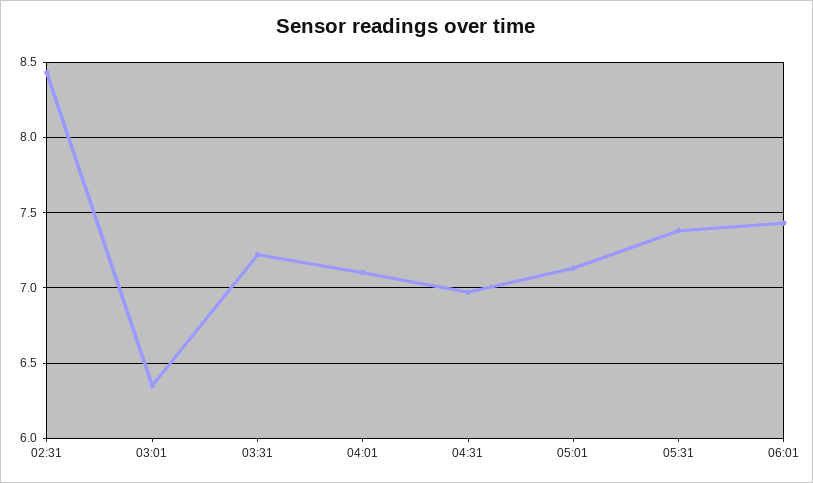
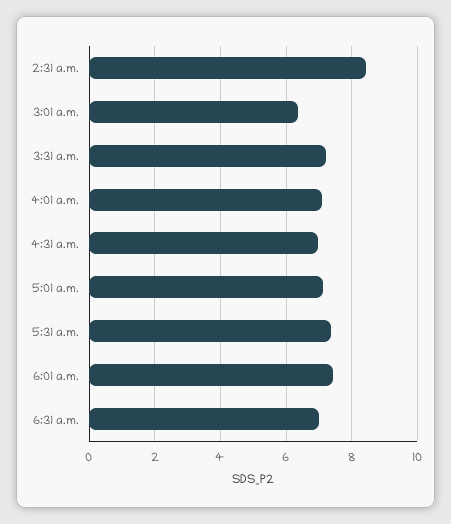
6:31 a.m.: none -> 7

